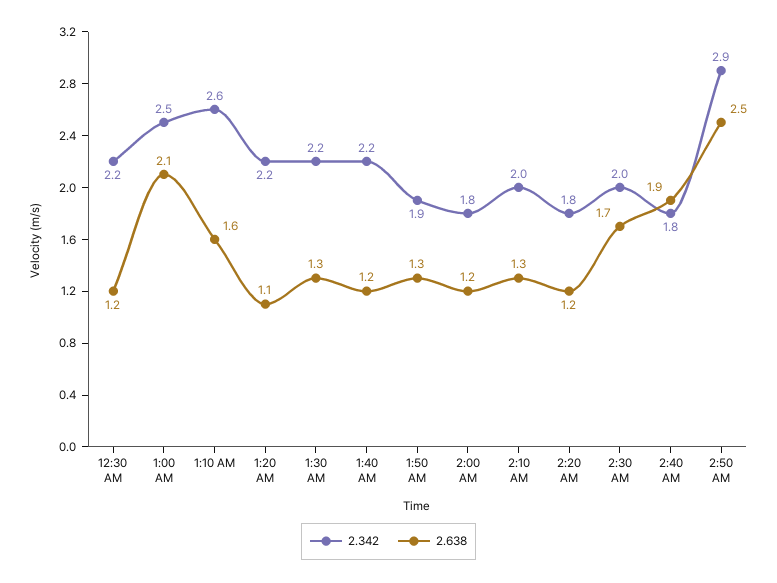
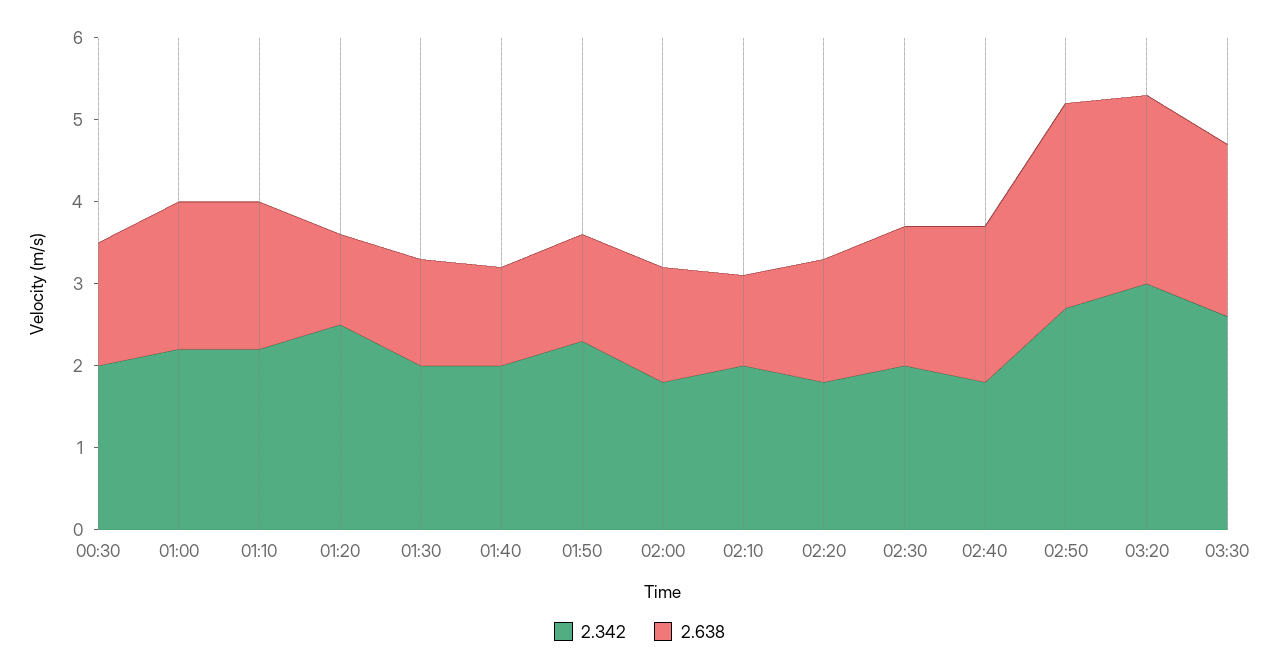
2.342, 12:30 AM: 2.2 -> 2
2.638, 12:30 AM: 1.2 -> 1.5
2.342, 1:00 AM: 2.5 -> 2.2
2.638, 1:00 AM: 2.1 -> 1.8
2.342, 1:10 AM: 2.6 -> 2.2
2.638, 1:10 AM: 1.6 -> 1.8
2.342, 1:20 AM: 2.2 -> 2.5
2.342, 1:30 AM: 2.2 -> 2
2.342, 1:40 AM: 2.2 -> 2
2.342, 1:50 AM: 1.9 -> 2.3
2.638, 2:00 AM: 1.2 -> 1.4
2.638, 2:10 AM: 1.3 -> 1.1
2.638, 2:20 AM: 1.2 -> 1.5
2.342, 2:50 AM: 2.9 -> 2.7
2.342, 03:20: none -> 3
2.638, 03:20: none -> 2.3
2.342, 03:30: none -> 2.6
2.638, 03:30: none -> 2.1

